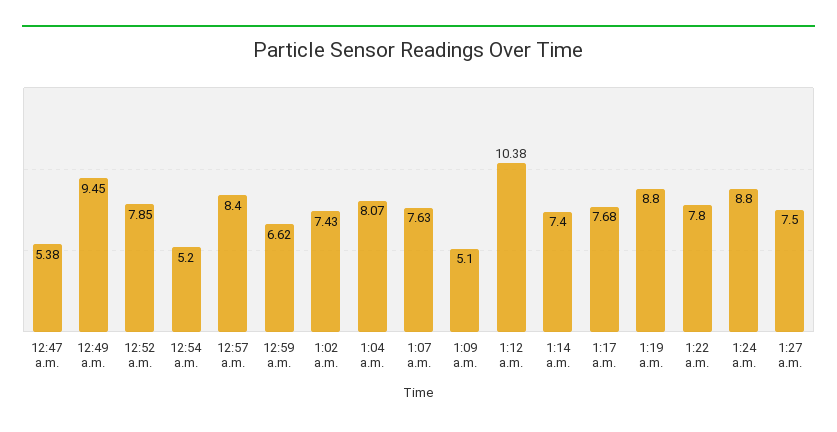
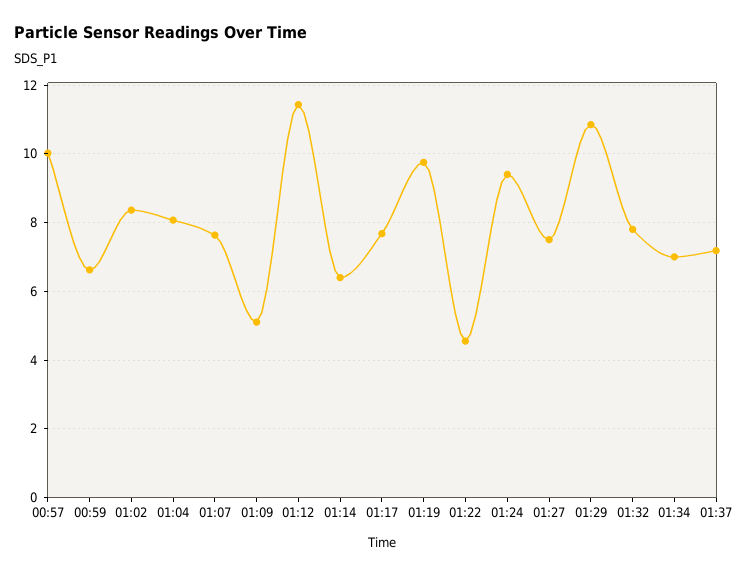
12:47 a.m.: 5.38 -> none
12:49 a.m.: 9.45 -> none
12:52 a.m.: 7.85 -> none
12:54 a.m.: 5.2 -> none
12:57 a.m.: 8.4 -> 10
1:02 a.m.: 7.43 -> 8.4
1:12 a.m.: 10.38 -> 11.4
1:14 a.m.: 7.4 -> 6.4
1:19 a.m.: 8.8 -> 9.8
1:22 a.m.: 7.8 -> 4.6
1:24 a.m.: 8.8 -> 9.4
01:29: none -> 10.8
01:32: none -> 7.8
01:34: none -> 7
01:37: none -> 7.2

